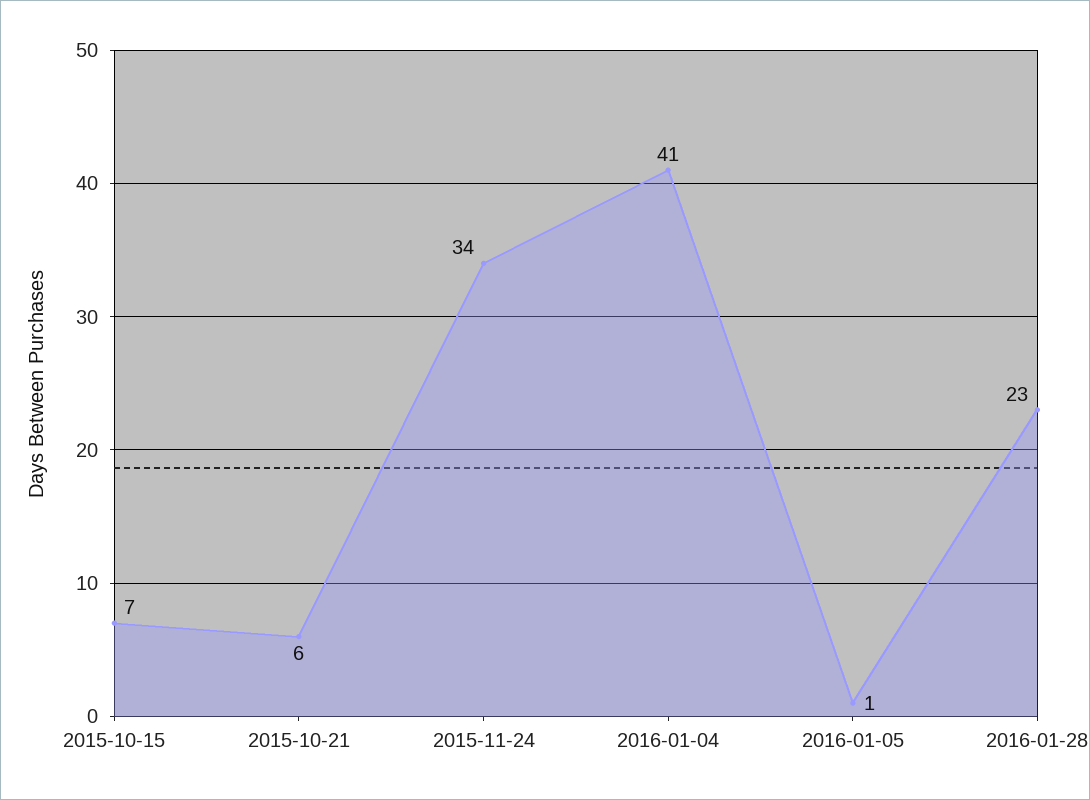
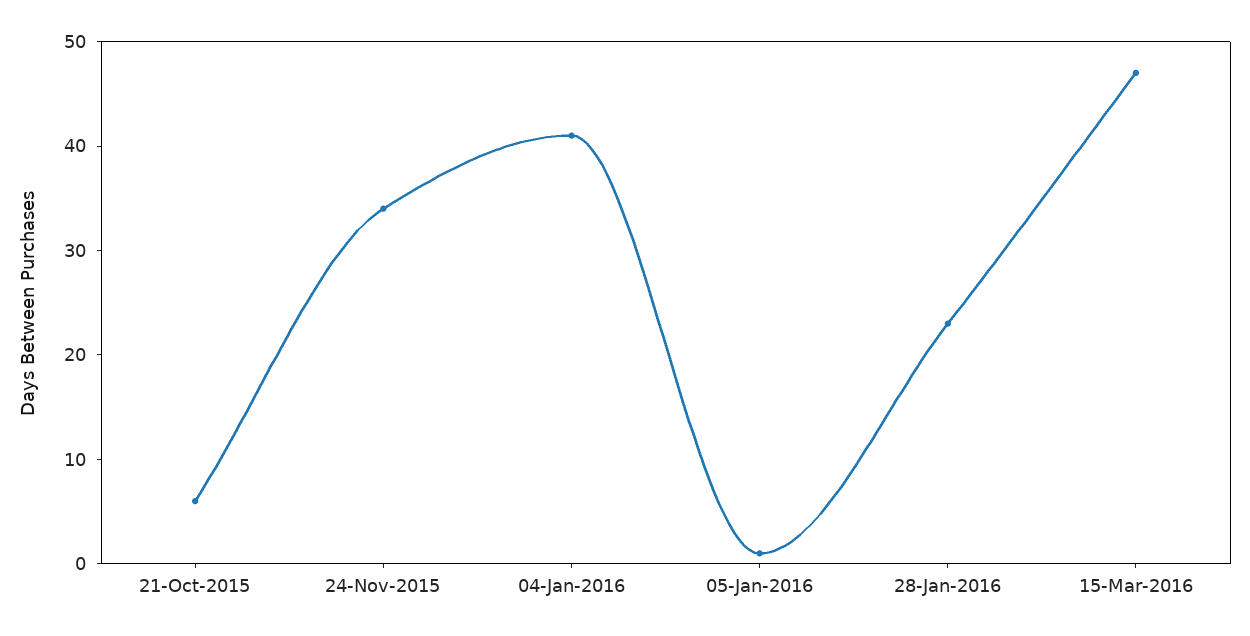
2015-10-15: 7 -> none
15-Mar-2016: none -> 47

